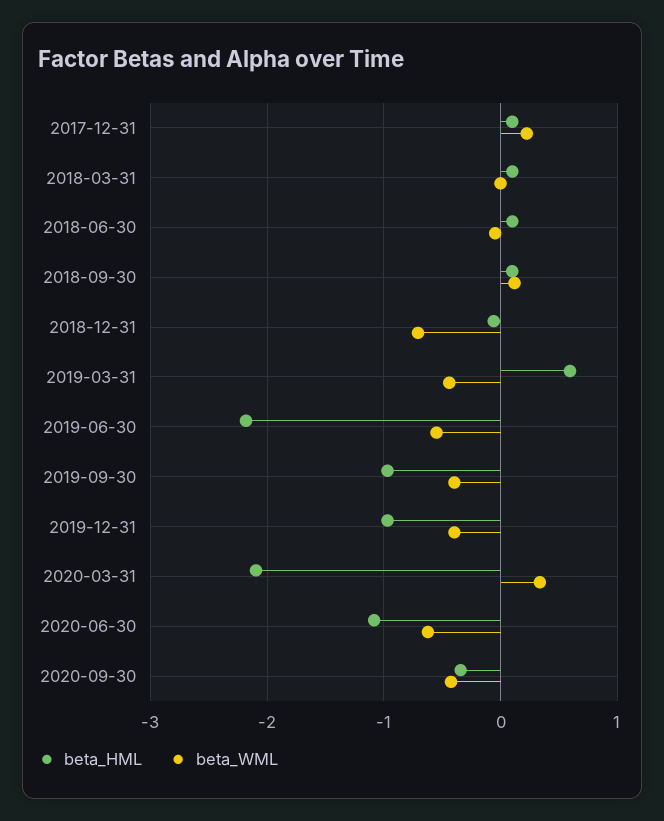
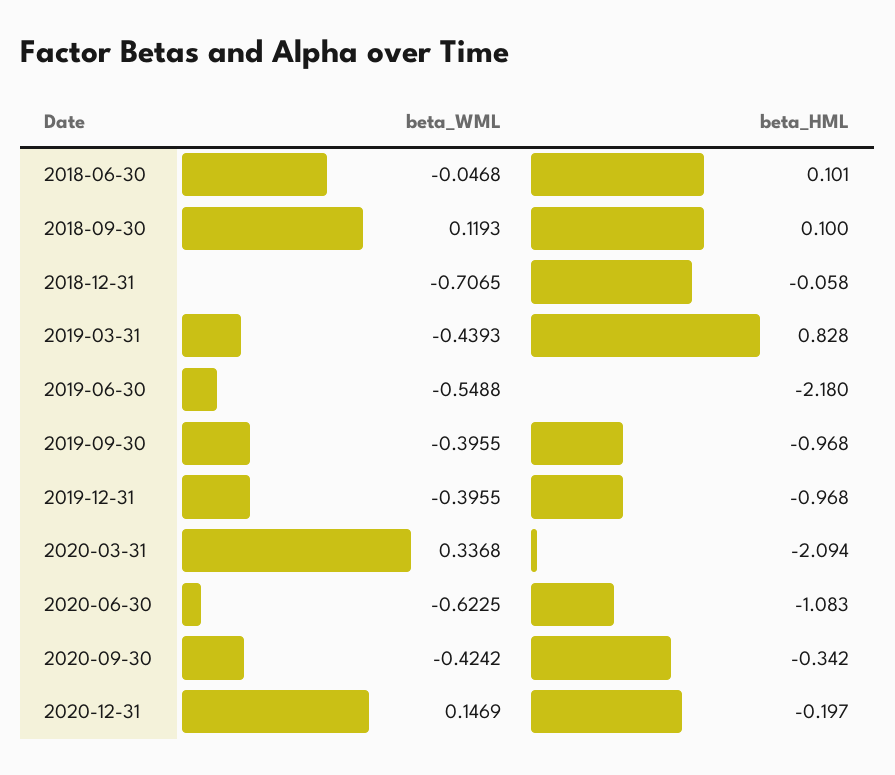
beta_HML, 2017-12-31: 0.1 -> none
beta_WML, 2017-12-31: 0.2 -> none
beta_HML, 2018-03-31: 0.1 -> none
beta_WML, 2018-03-31: 0 -> none
beta_HML, 2019-03-31: 0.6 -> 0.828
beta_WML, 2020-12-31: none -> 0.1469
beta_HML, 2020-12-31: none -> -0.197

